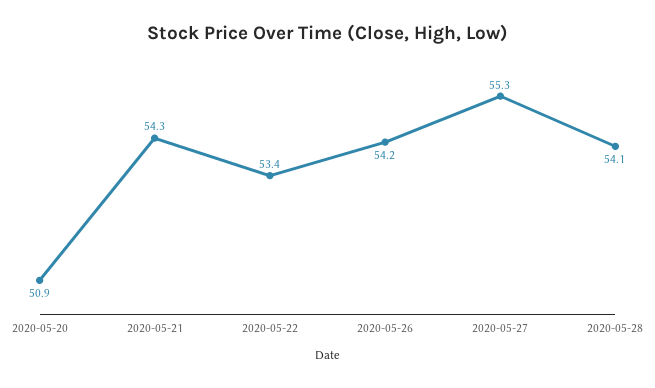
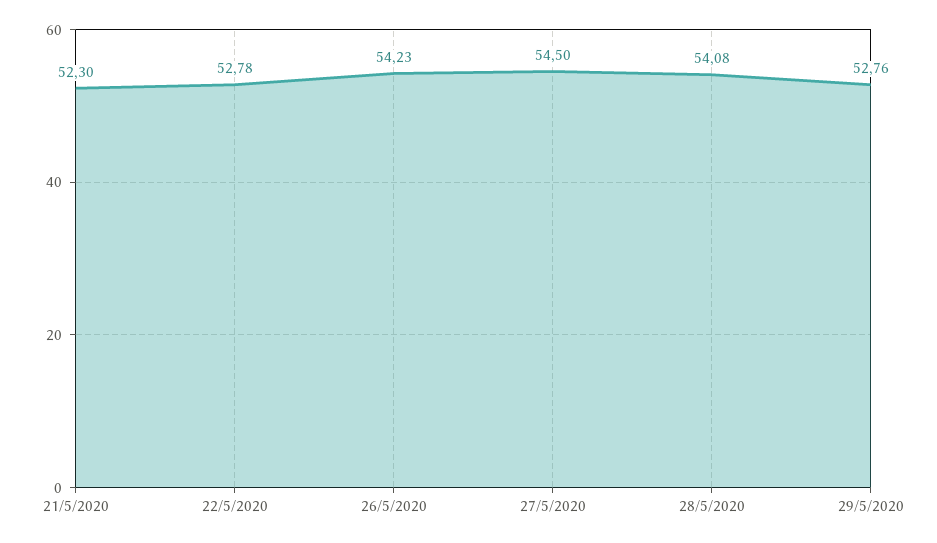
2020-05-20: 50.9 -> none
2020-05-21: 54.3 -> 52.3
2020-05-22: 53.4 -> 52.78
2020-05-27: 55.3 -> 54.5
29/5/2020: none -> 52.76

